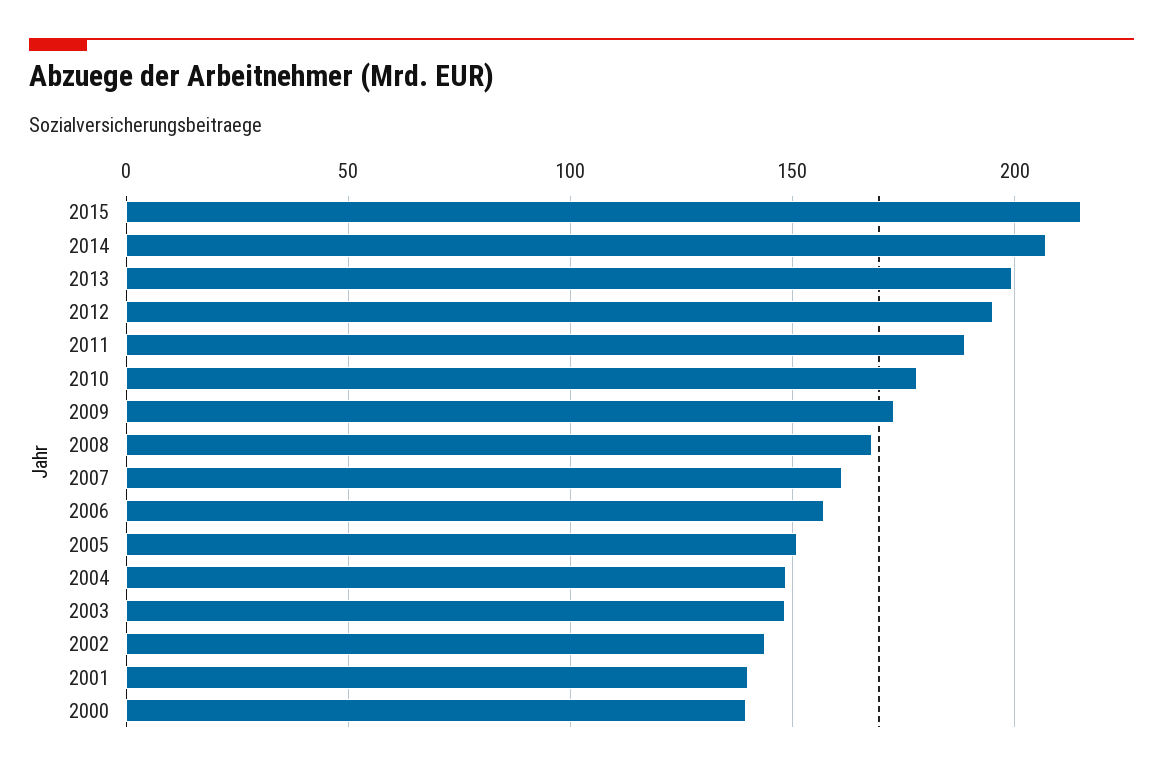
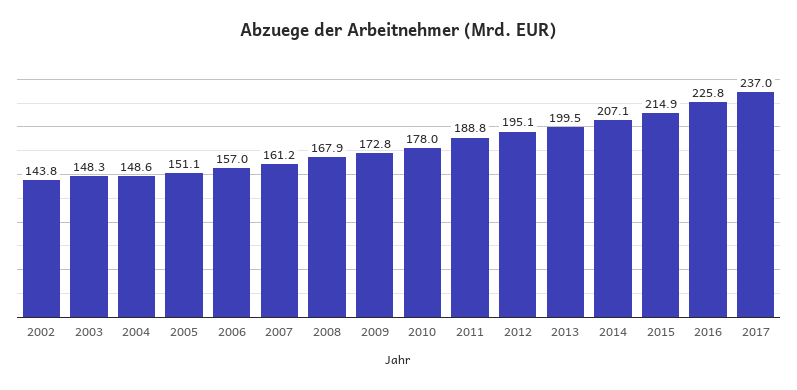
2001: 140 -> none
2000: 140 -> none
2016: none -> 225.8
2017: none -> 237

